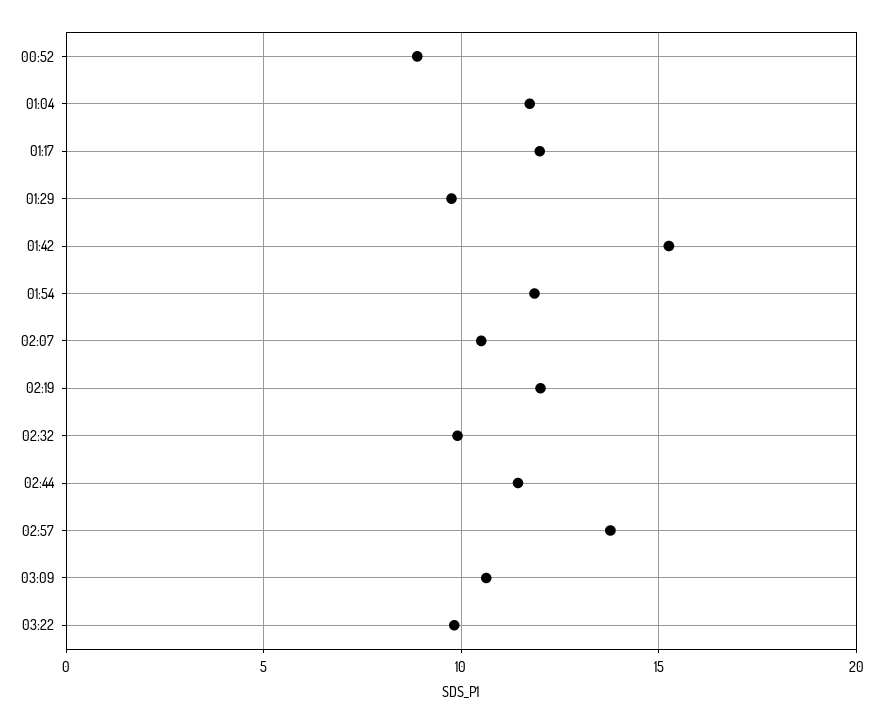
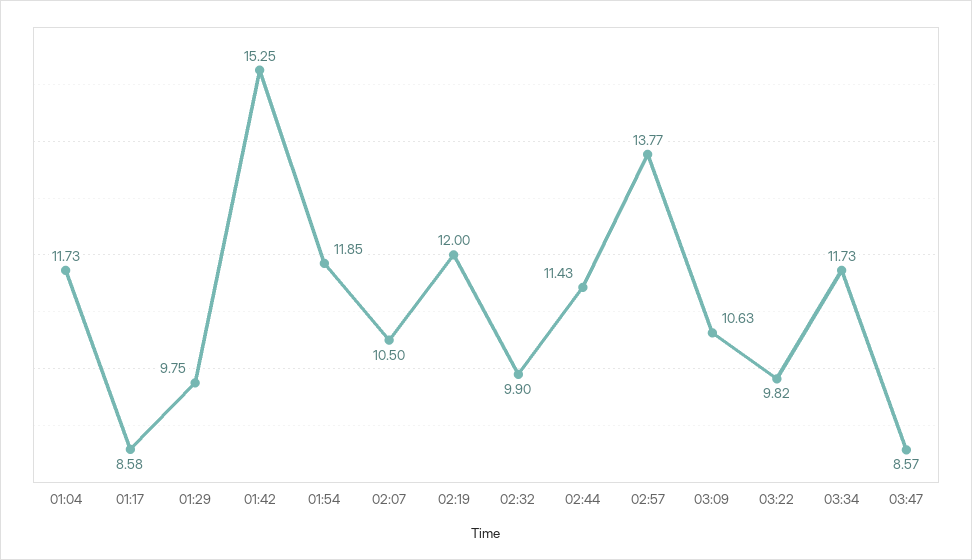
00:52: 9 -> none
01:17: 12 -> 8.58
03:34: none -> 11.73
03:47: none -> 8.57

